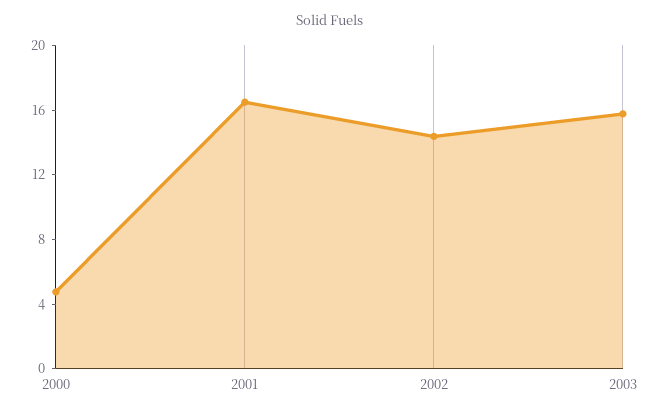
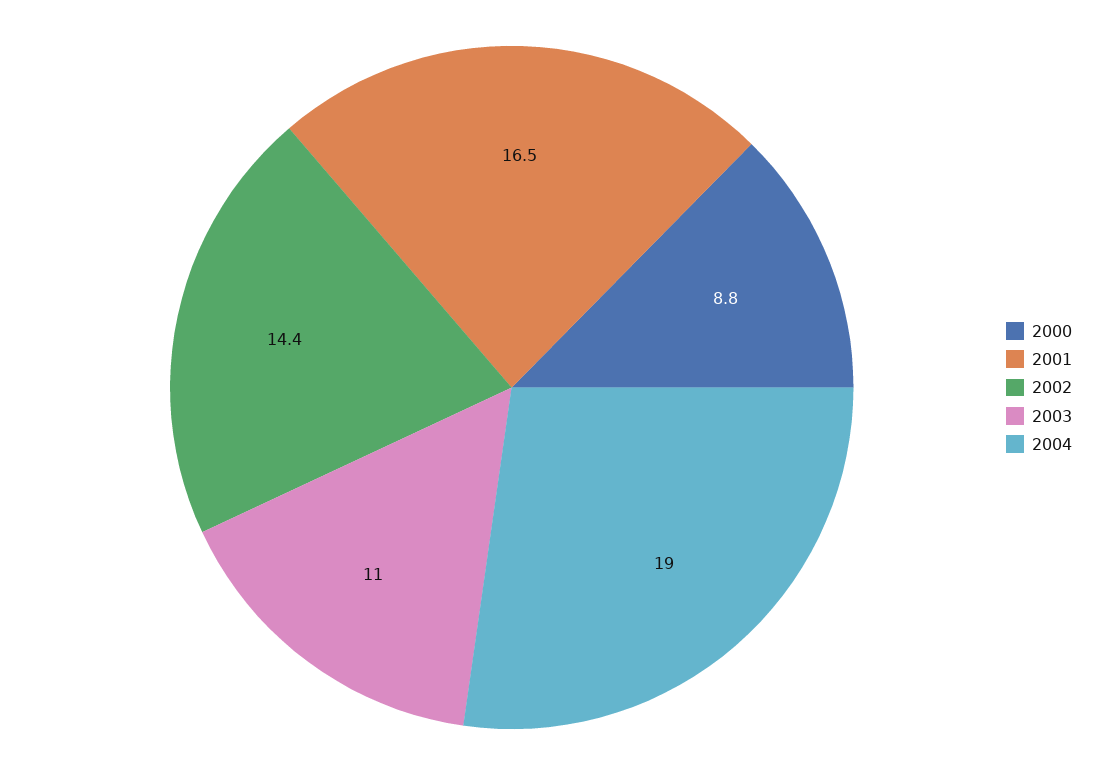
2000: 5 -> 8.8
2003: 16 -> 11
2004: none -> 19

